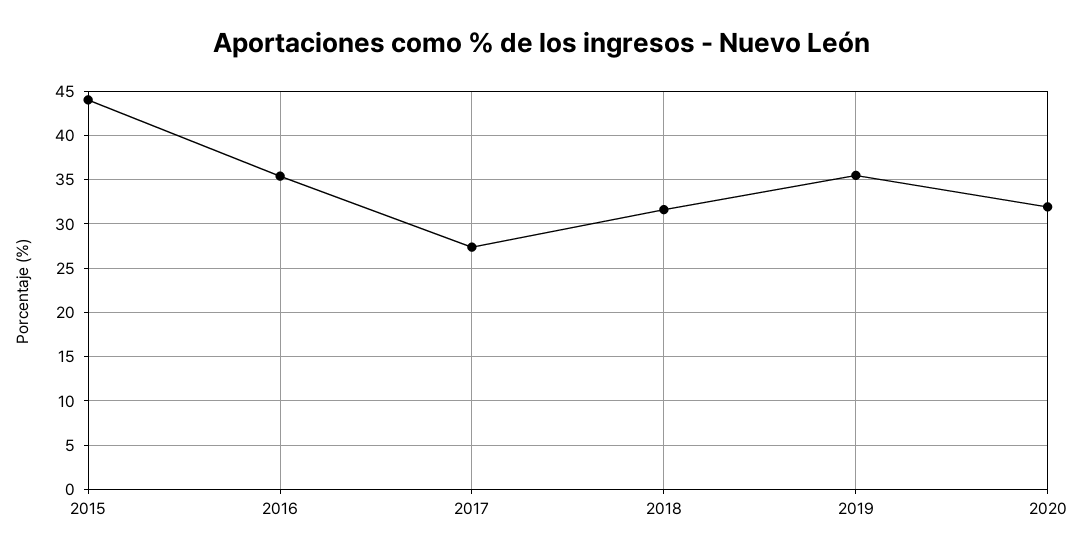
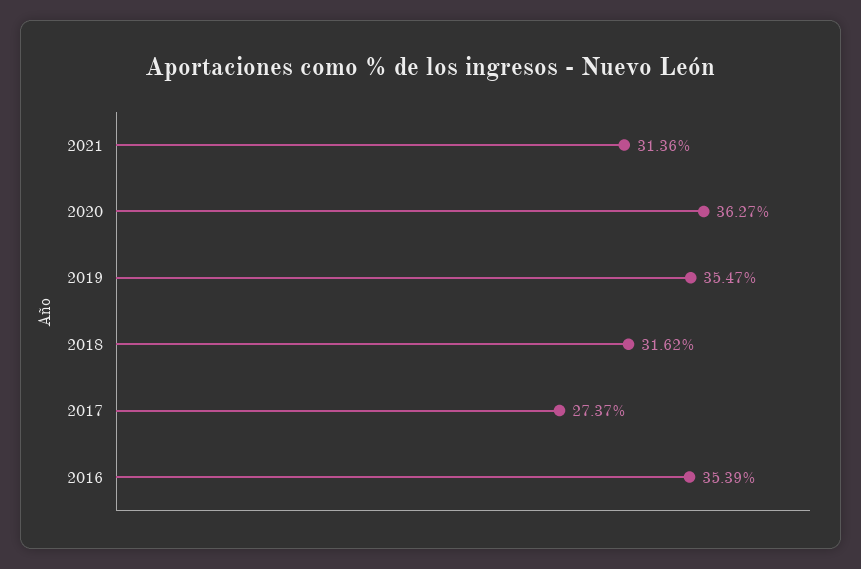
2015: 44 -> none
2020: 32 -> 36.27
2021: none -> 31.36

